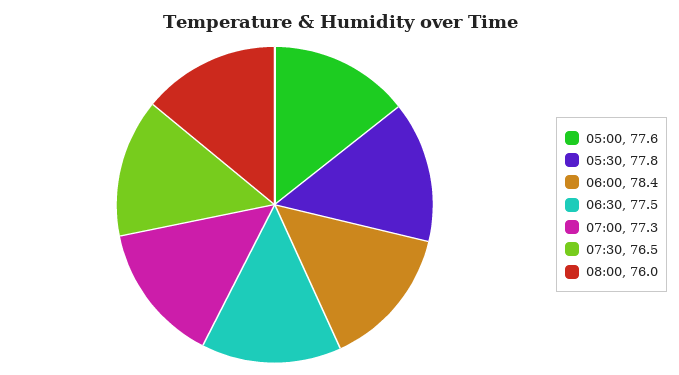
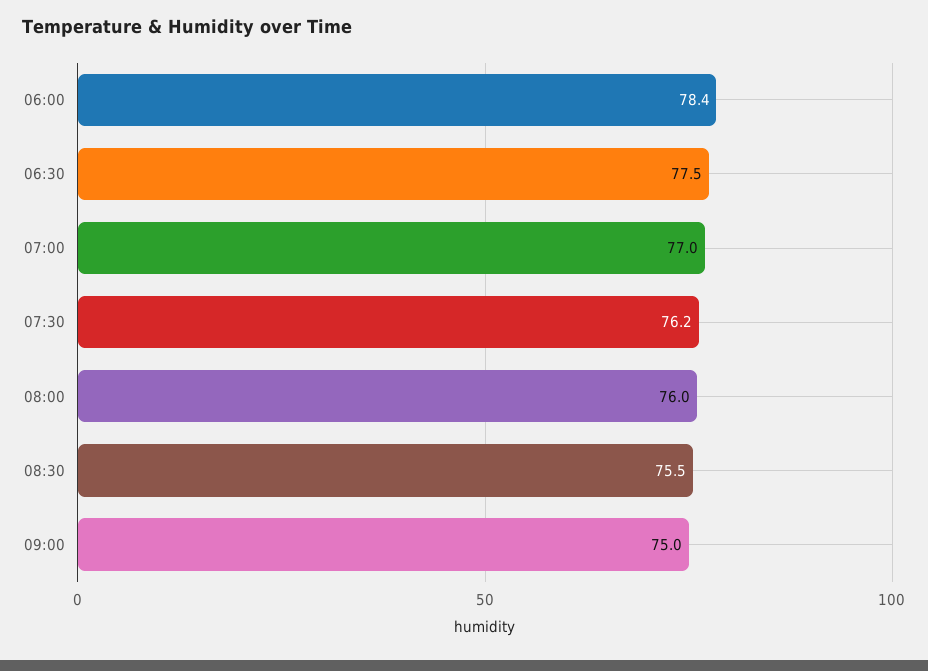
05:00: 77.6 -> none
05:30: 77.8 -> none
07:00: 77.3 -> 77
07:30: 76.5 -> 76.2
08:30: none -> 75.5
09:00: none -> 75

